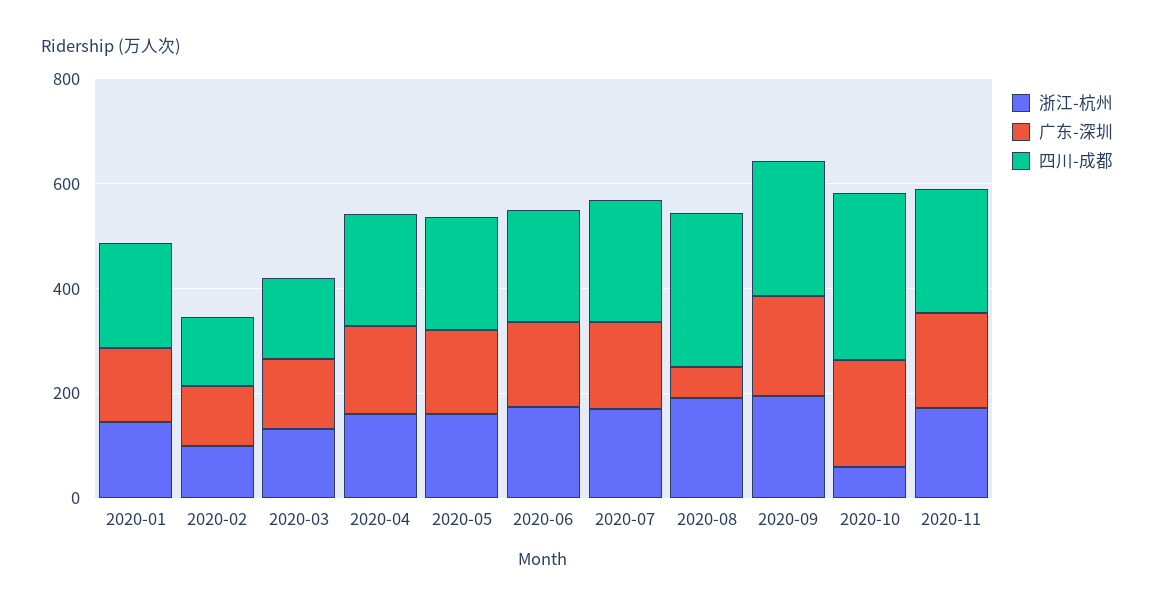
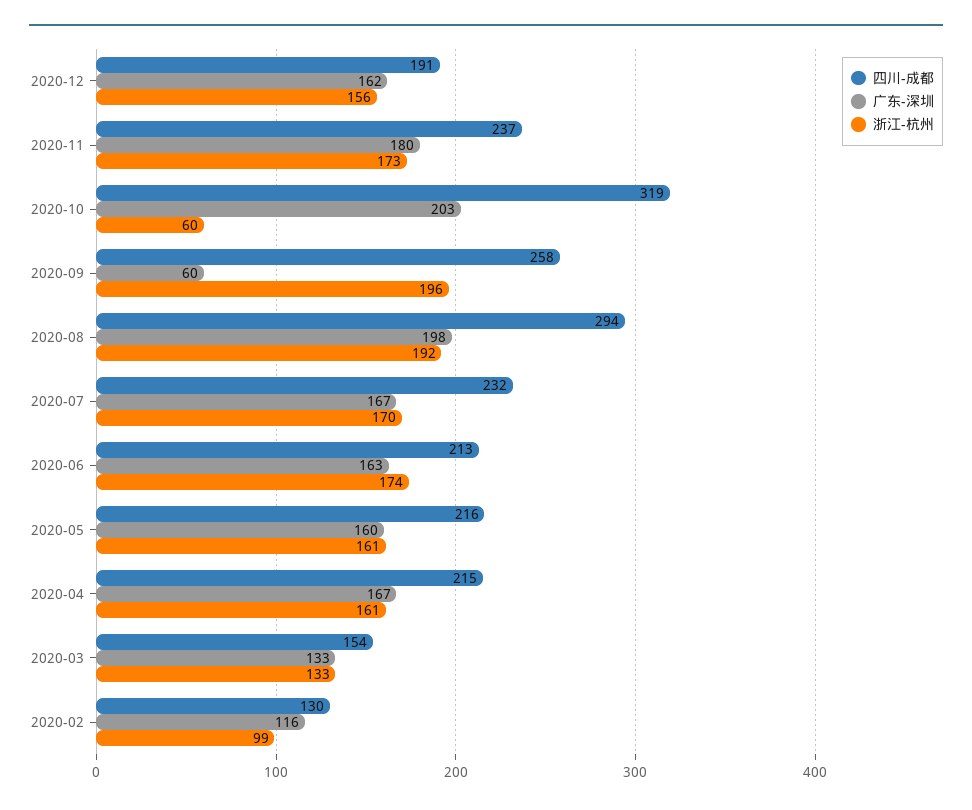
浙江-杭州, 2020-01: 150 -> none
广东-深圳, 2020-01: 150 -> none
四川-成都, 2020-01: 200 -> none
广东-深圳, 2020-08: 50 -> 198
广东-深圳, 2020-09: 200 -> 60
四川-成都, 2020-12: none -> 191
广东-深圳, 2020-12: none -> 162
浙江-杭州, 2020-12: none -> 156

